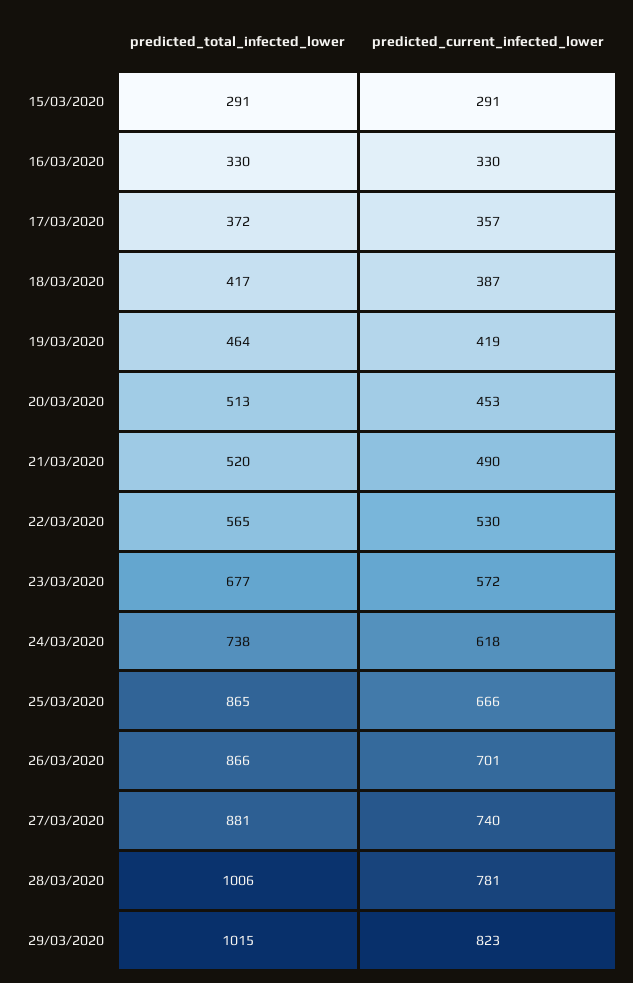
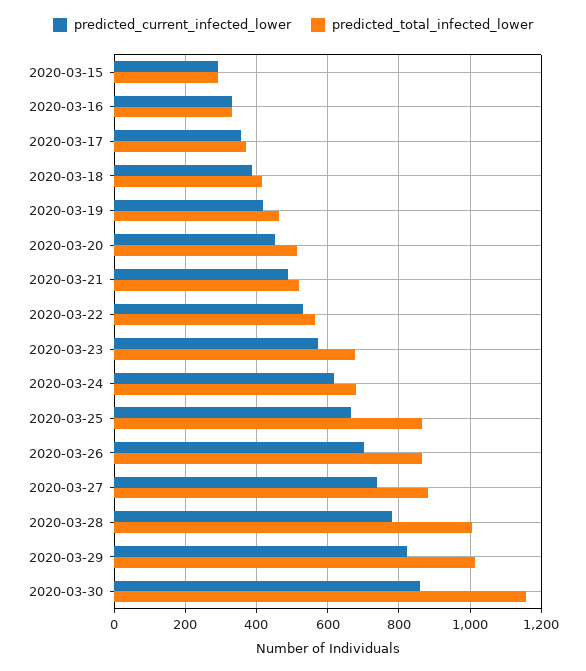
predicted_total_infected_lower, 24/03/2020: 738 -> 680
predicted_current_infected_lower, 2020-03-30: none -> 860
predicted_total_infected_lower, 2020-03-30: none -> 1160

